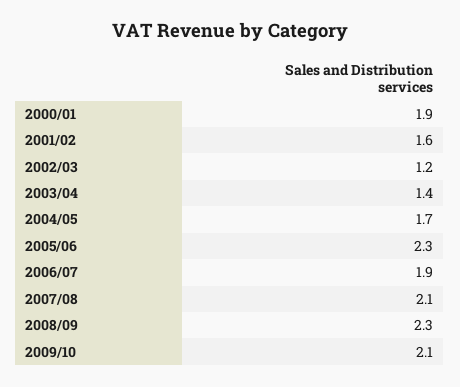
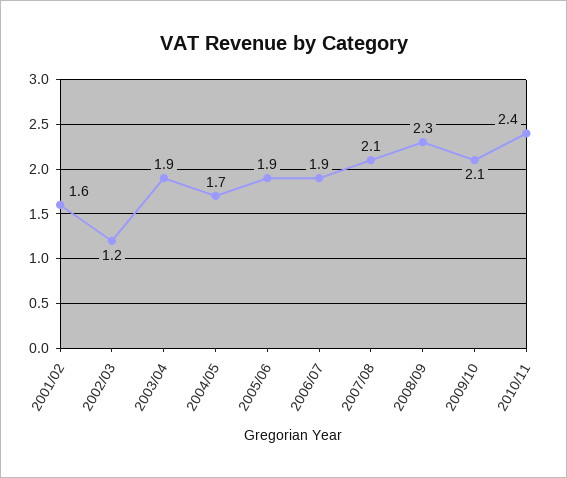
2000/01: 1.9 -> none
2003/04: 1.4 -> 1.9
2005/06: 2.3 -> 1.9
2010/11: none -> 2.4

